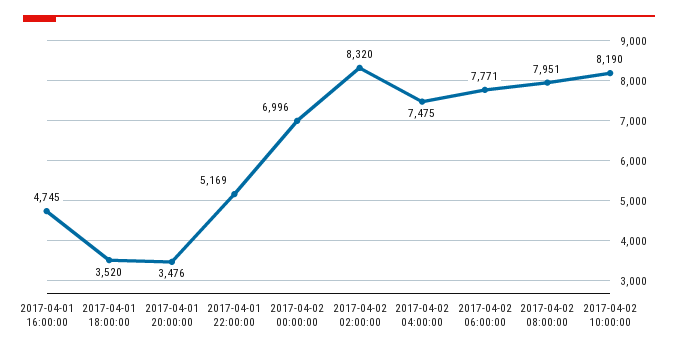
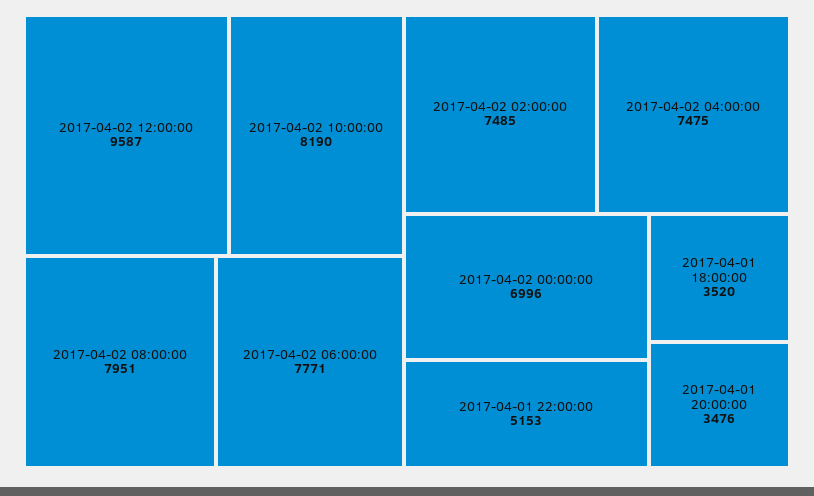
2017-04-01 16:00:00: 4745 -> none
2017-04-01 22:00:00: 5169 -> 5153
2017-04-02 02:00:00: 8320 -> 7485
2017-04-02 12:00:00: none -> 9587

